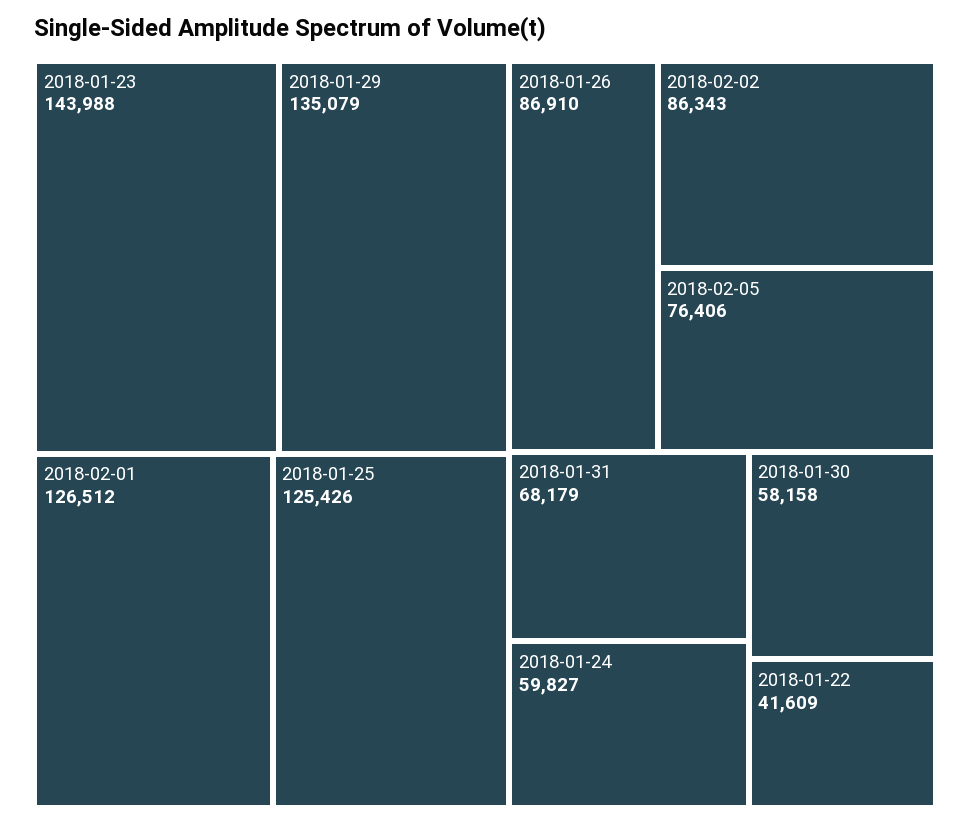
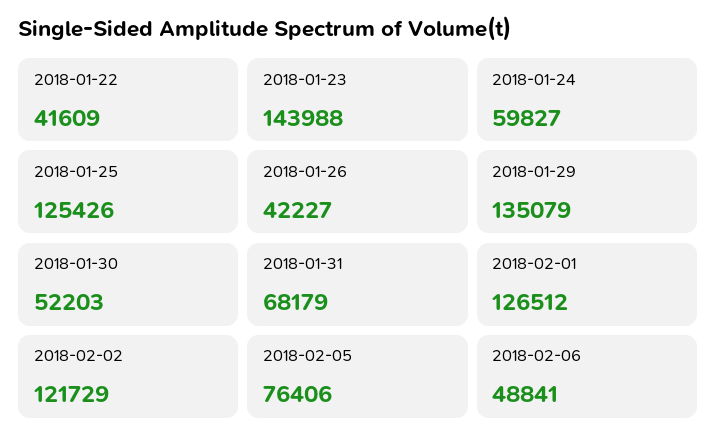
2018-01-26: 86910 -> 42227
2018-02-02: 86343 -> 121729
2018-01-30: 58158 -> 52203
2018-02-06: none -> 48841

